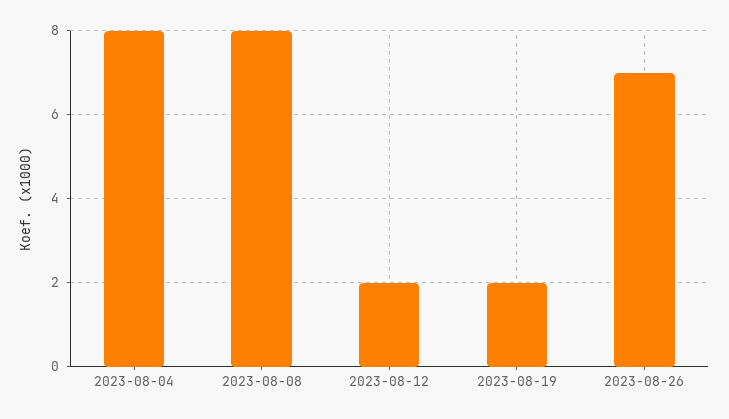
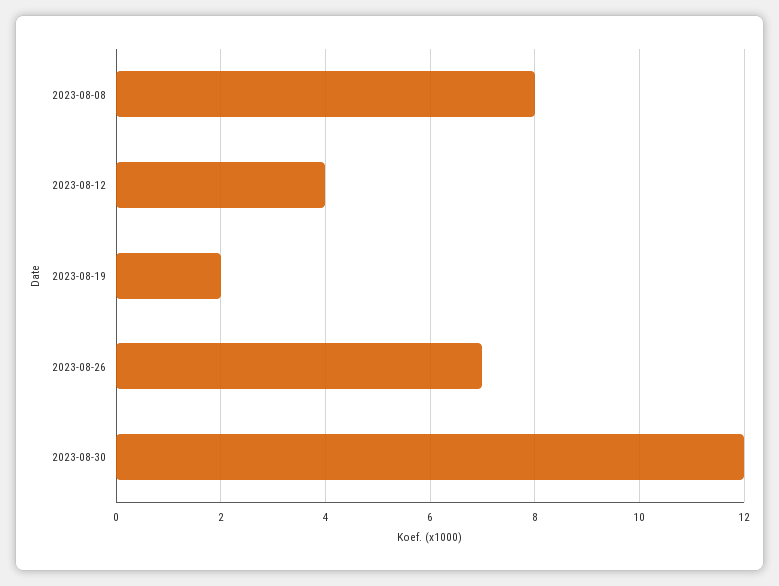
2023-08-04: 8 -> none
2023-08-12: 2 -> 4
2023-08-30: none -> 12

